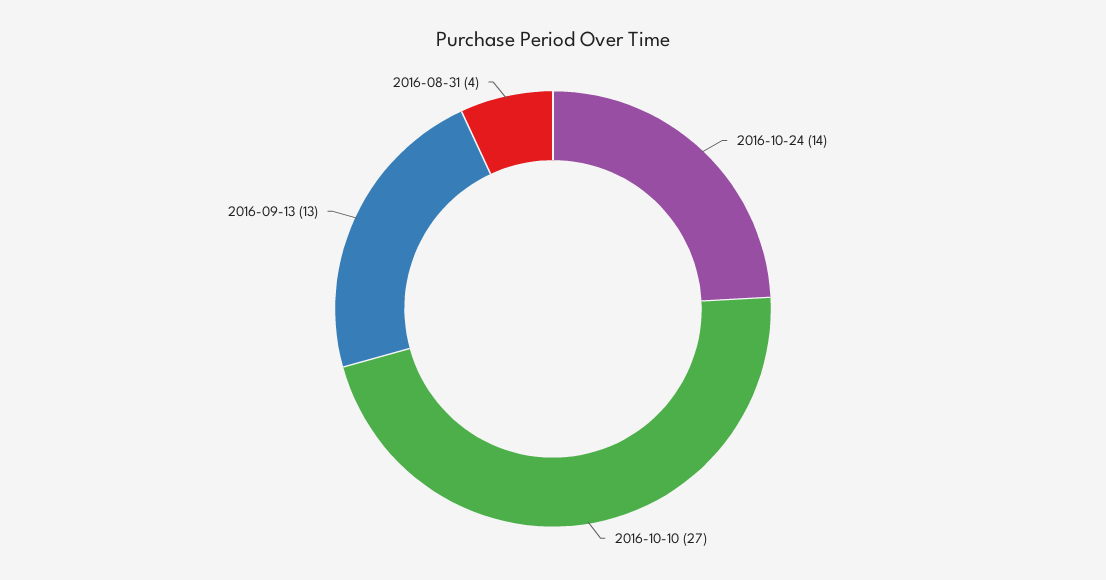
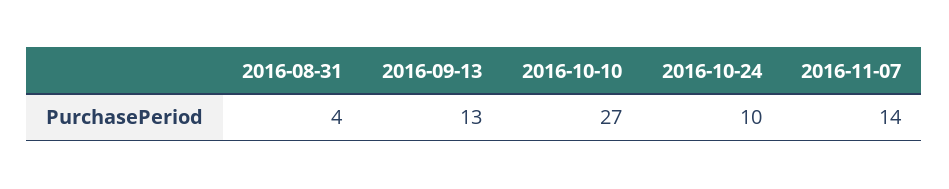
2016-10-24: 14 -> 10
2016-11-07: none -> 14

